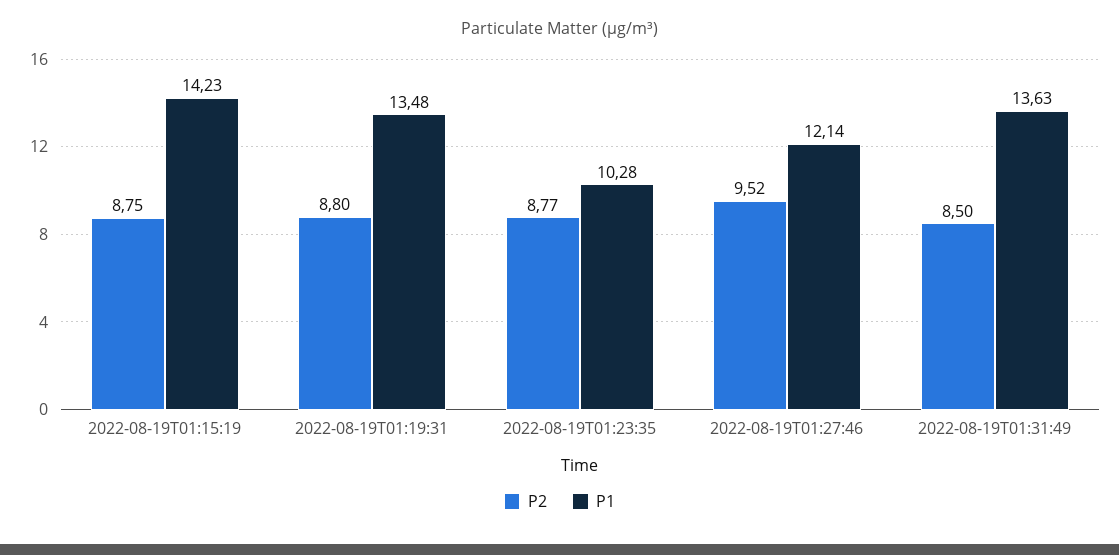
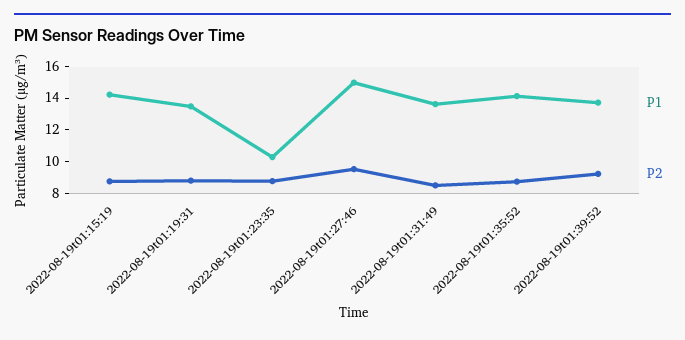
P1, 2022-08-19T01:27:46: 12.14 -> 15
P1, 2022-08-19t01:35:52: none -> 14
P2, 2022-08-19t01:35:52: none -> 9
P1, 2022-08-19t01:39:52: none -> 14
P2, 2022-08-19t01:39:52: none -> 9

